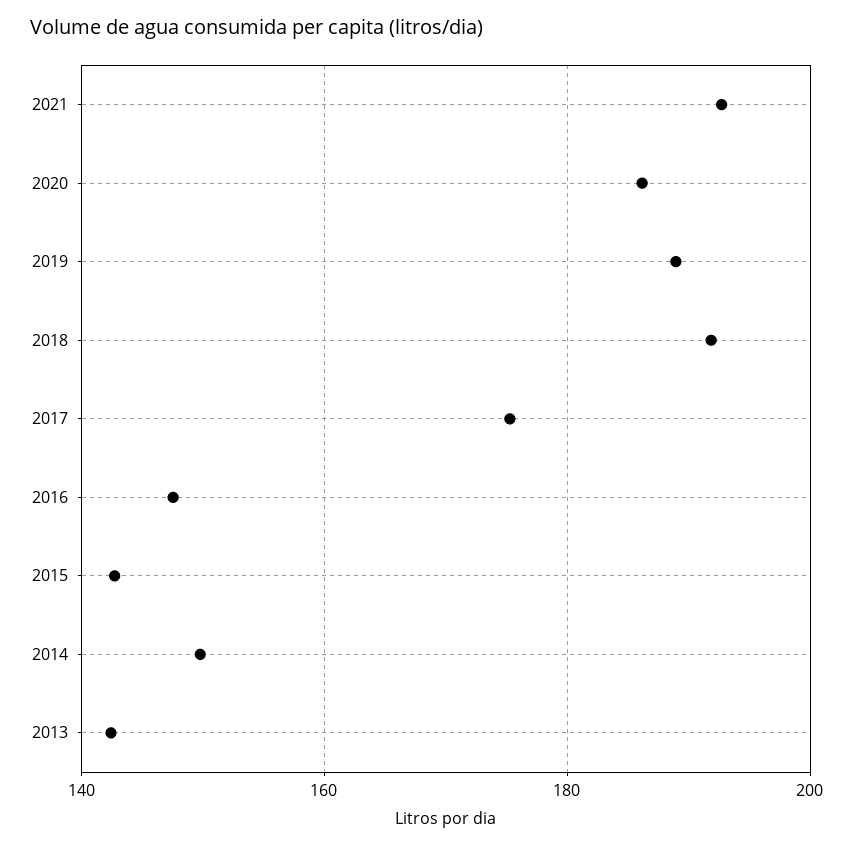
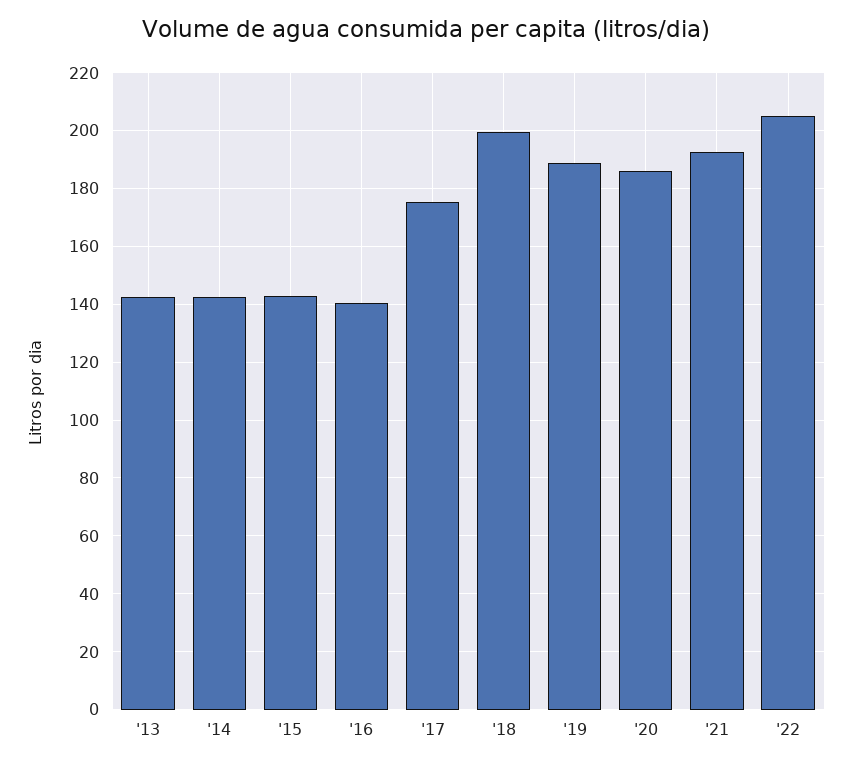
2018: 192 -> 200
2016: 148 -> 140
2014: 150 -> 142.5
'22: none -> 205

